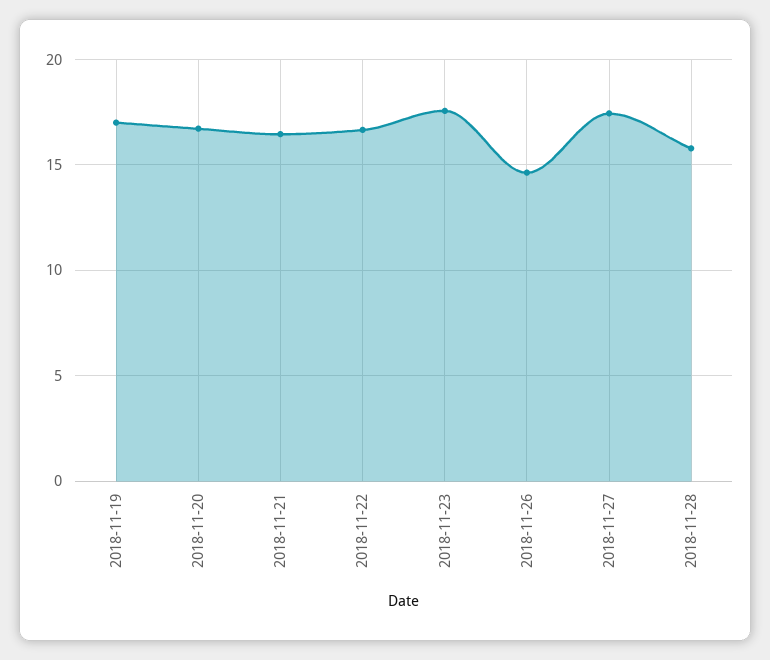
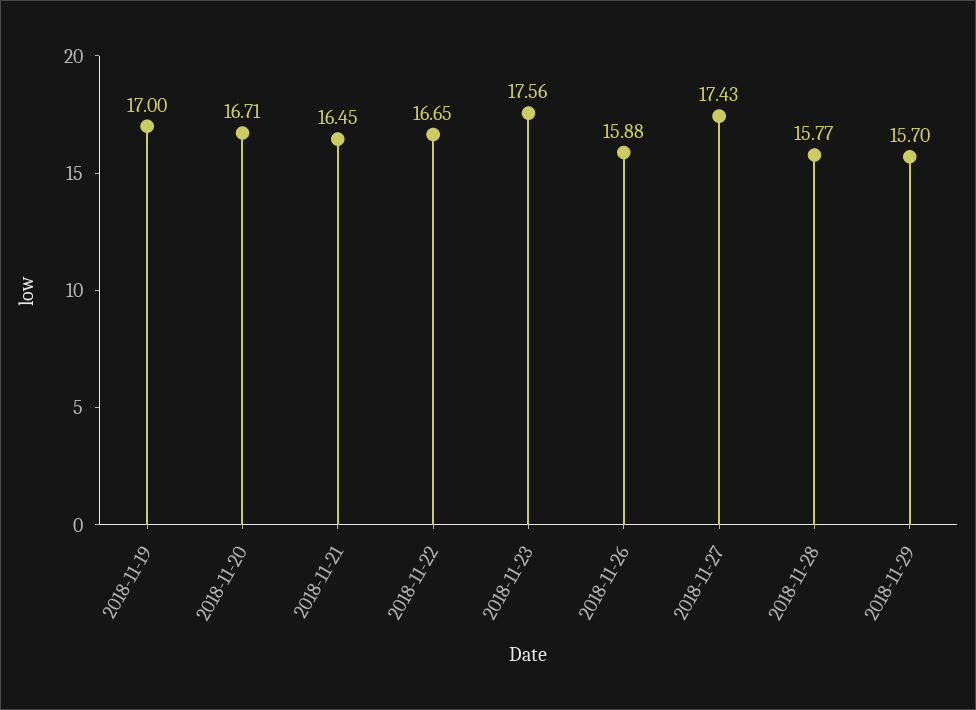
2018-11-26: 14.5 -> 15.88
2018-11-29: none -> 15.7

